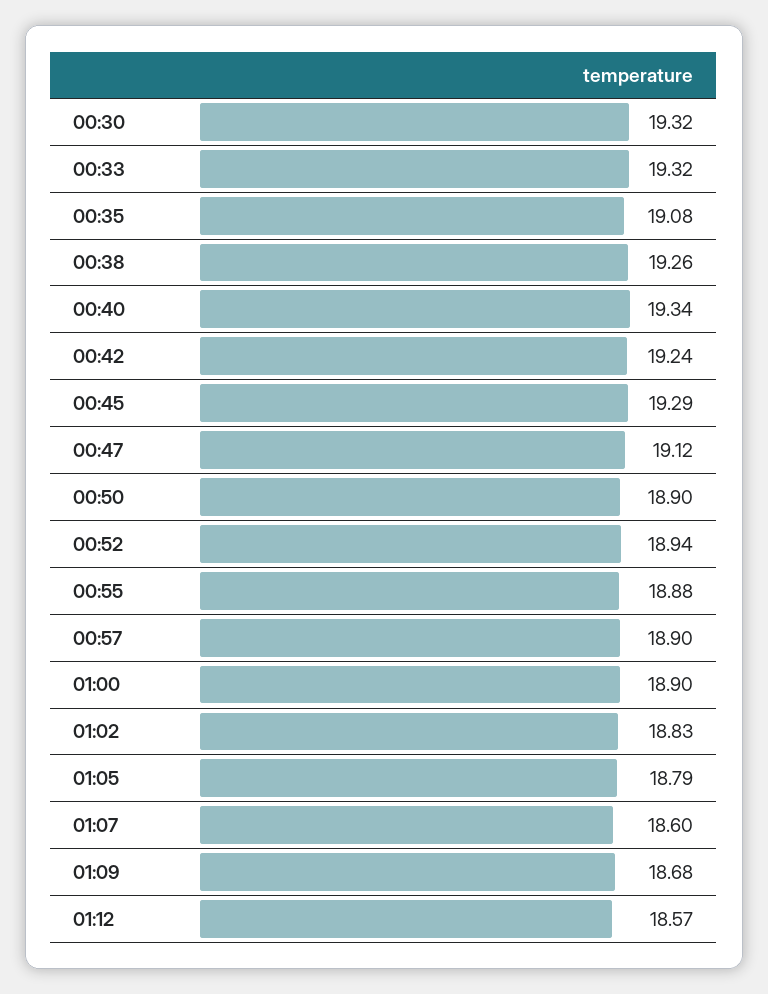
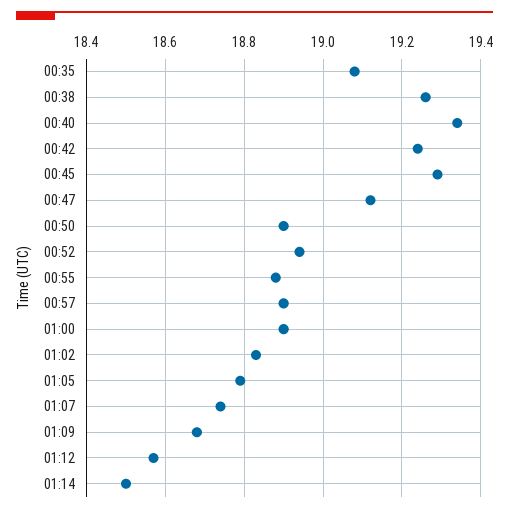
00:30: 19.32 -> none
00:33: 19.32 -> none
01:07: 18.6 -> 18.75
01:14: none -> 18.5

